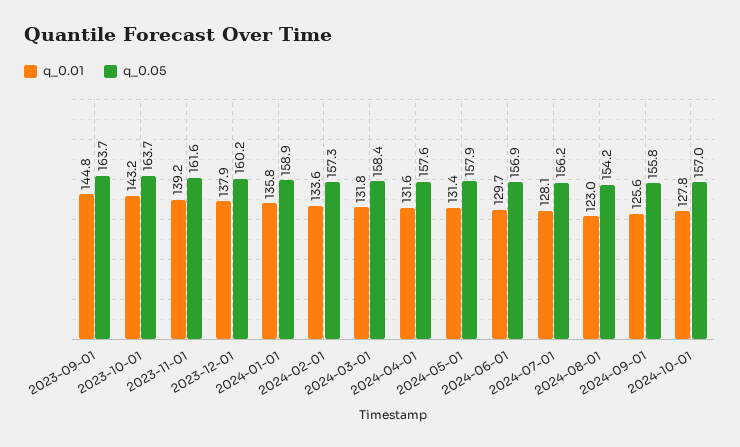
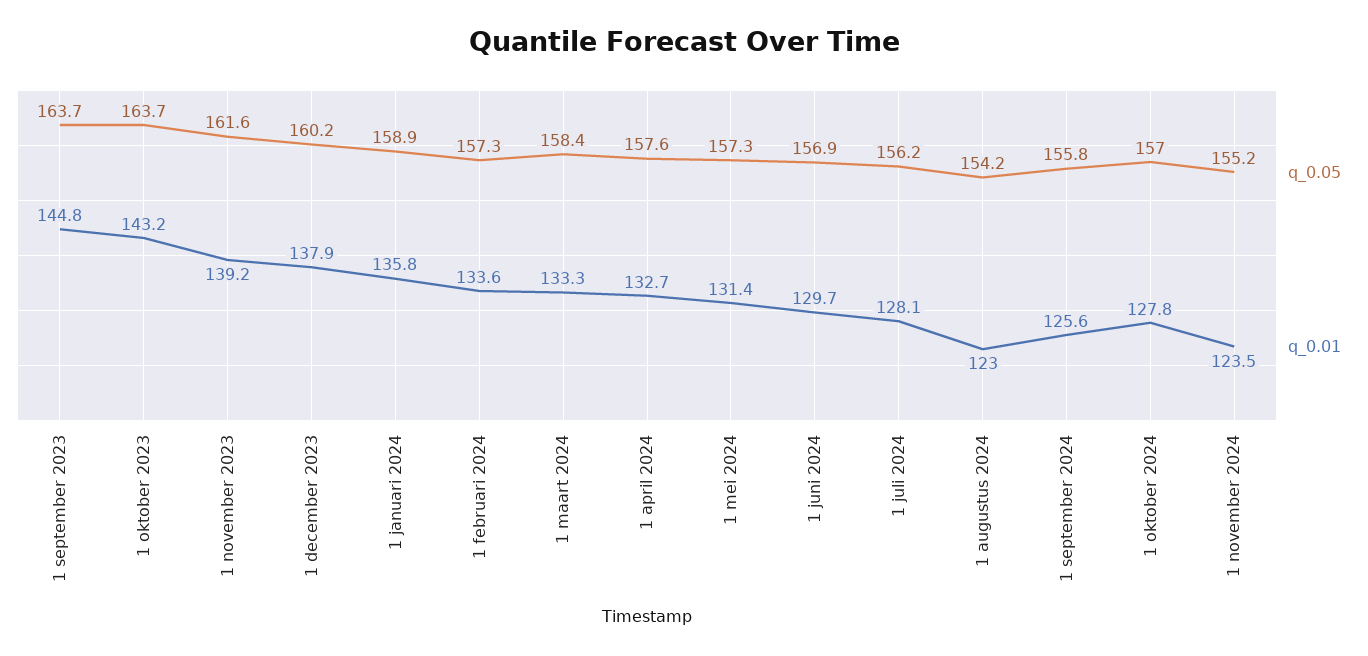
q_0.01, 2024-03-01: 131.8 -> 133.3
q_0.01, 2024-04-01: 131.6 -> 132.7
q_0.05, 2024-05-01: 157.9 -> 157.3
q_0.05, 1 november 2024: none -> 155.2
q_0.01, 1 november 2024: none -> 123.5

